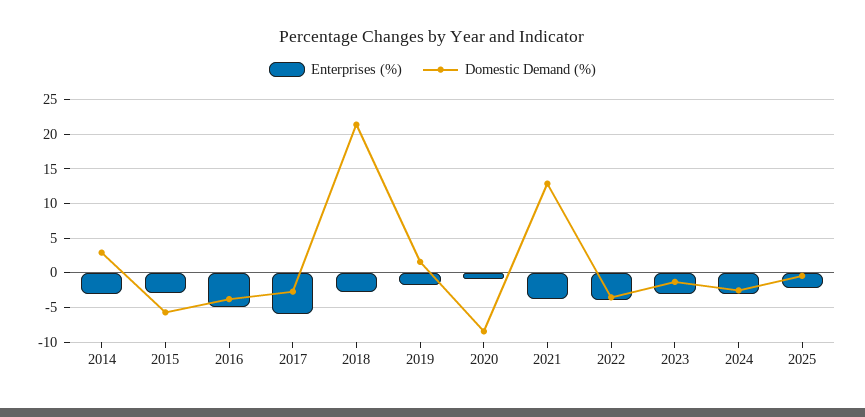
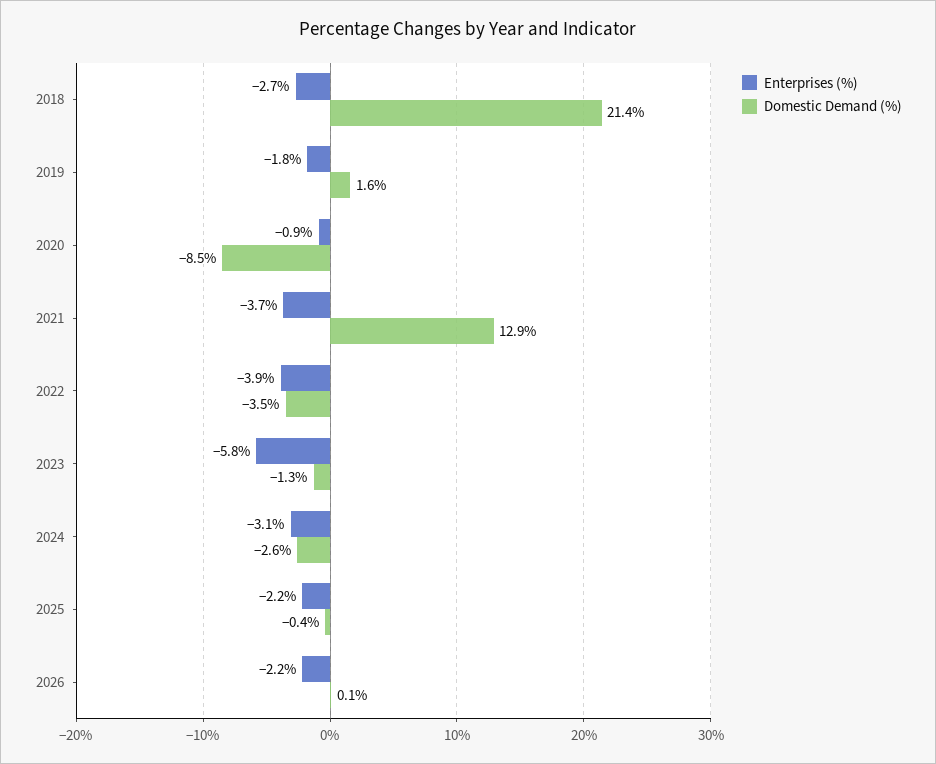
Enterprises (%), 2014: -3 -> none
Domestic Demand (%), 2014: 3 -> none
Enterprises (%), 2015: -3 -> none
Domestic Demand (%), 2015: -6 -> none
Enterprises (%), 2016: -5 -> none
Domestic Demand (%), 2016: -4 -> none
Enterprises (%), 2017: -6 -> none
Domestic Demand (%), 2017: -3 -> none
Enterprises (%), 2023: -3 -> -5.8
Enterprises (%), 2026: none -> -2.2
Domestic Demand (%), 2026: none -> 0.1

